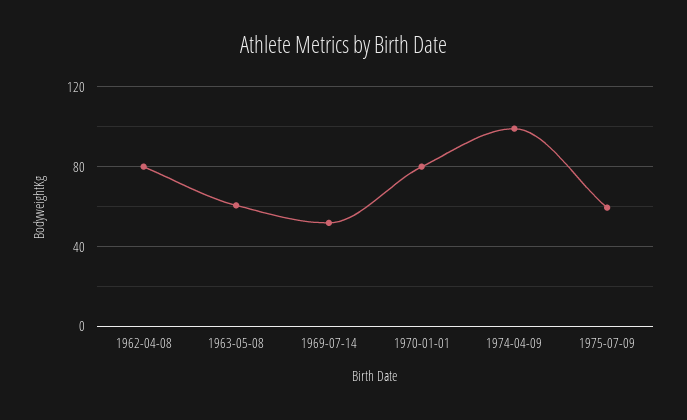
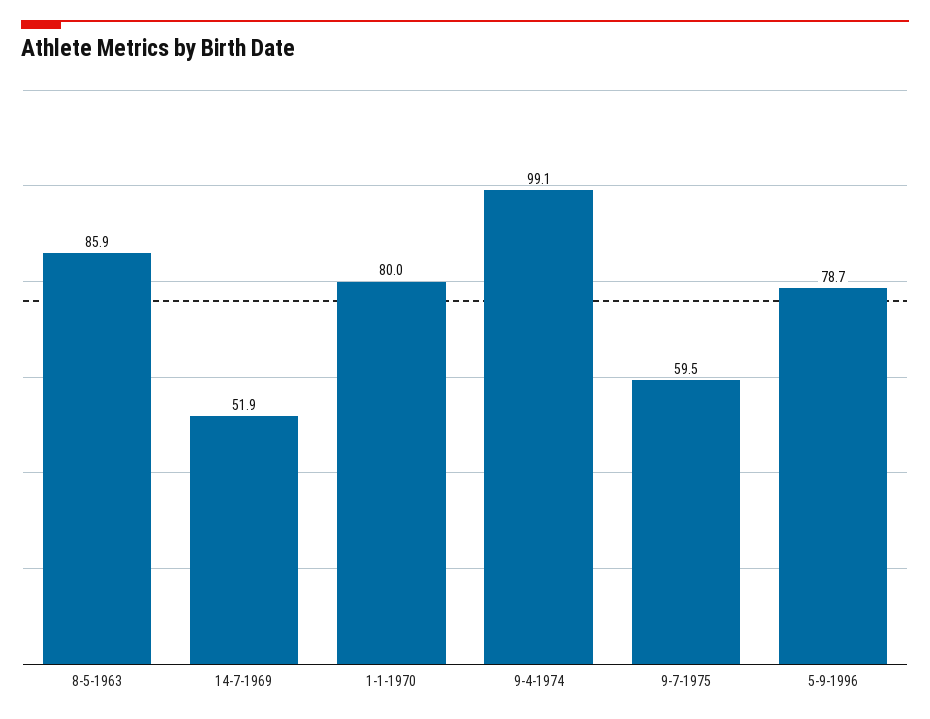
1962-04-08: 80 -> none
1963-05-08: 60 -> 85.9
5-9-1996: none -> 78.7

